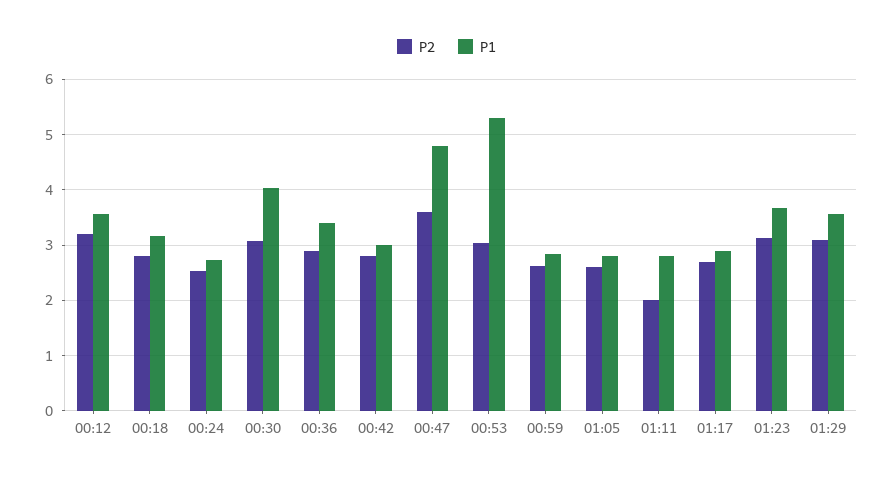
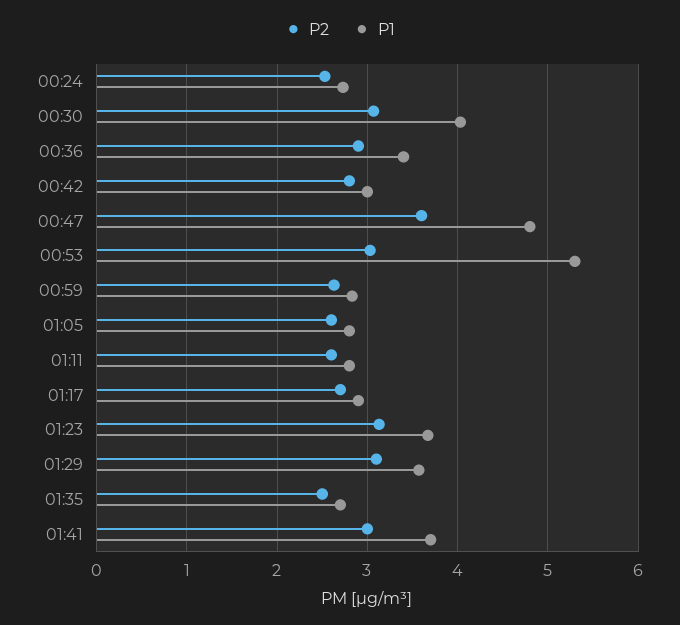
P2, 00:12: 3.2 -> none
P1, 00:12: 3.6 -> none
P2, 00:18: 2.8 -> none
P1, 00:18: 3.2 -> none
P2, 01:11: 2 -> 2.6
P2, 01:35: none -> 2.5
P1, 01:35: none -> 2.7
P2, 01:41: none -> 3
P1, 01:41: none -> 3.7

